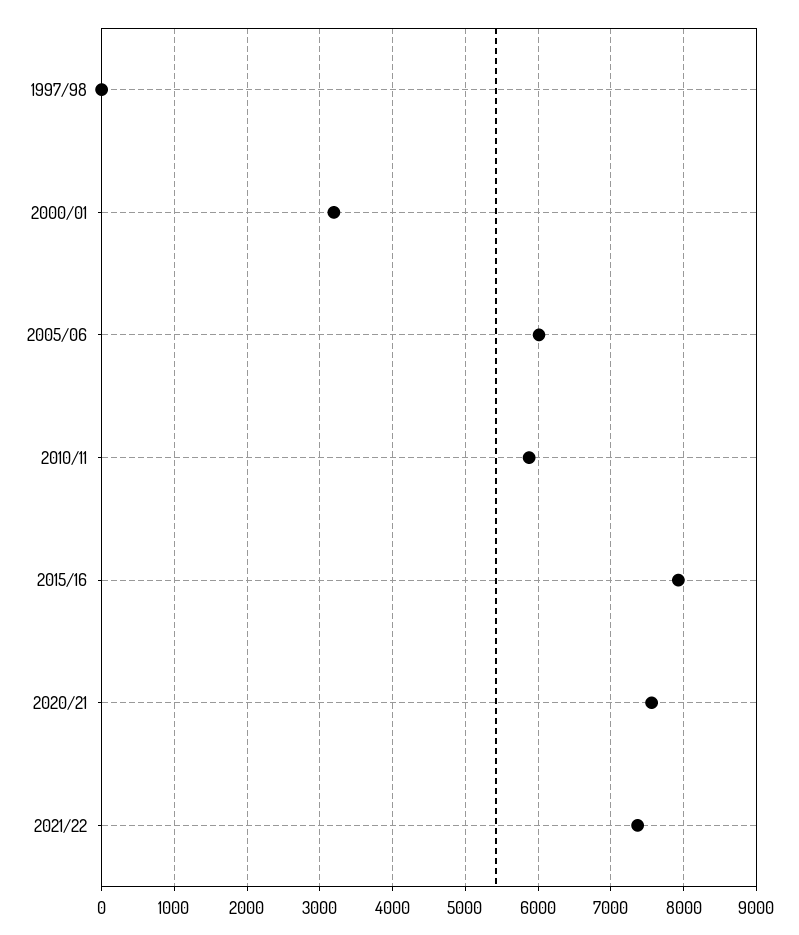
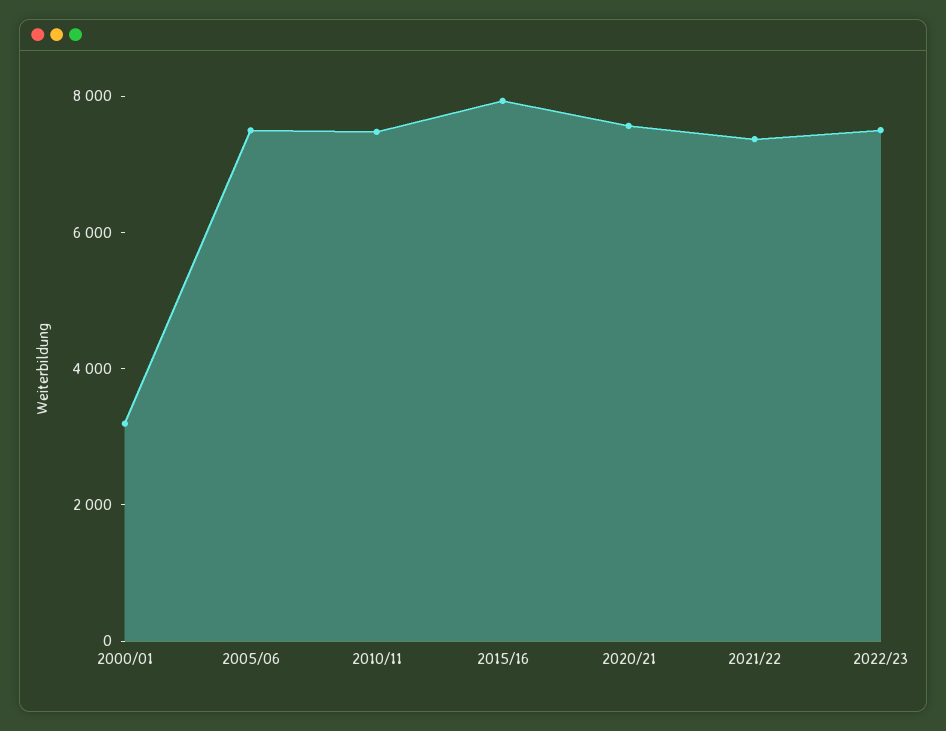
1997/98: 0 -> none
2005/06: 6000 -> 7500
2010/11: 5900 -> 7500
2022/23: none -> 7500

